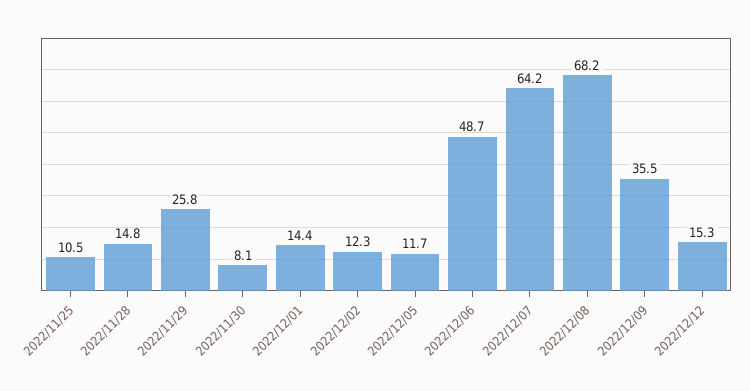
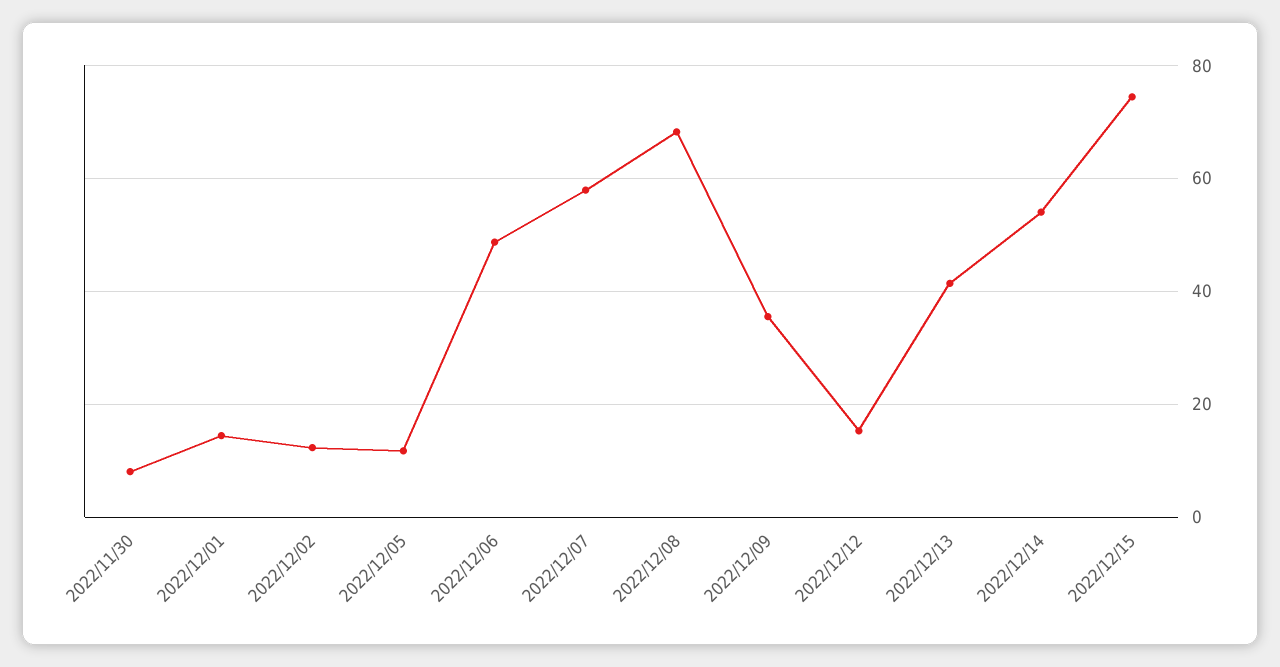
2022/11/25: 10.5 -> none
2022/11/28: 14.8 -> none
2022/11/29: 25.8 -> none
2022/12/07: 64.2 -> 58
2022/12/13: none -> 42
2022/12/14: none -> 54
2022/12/15: none -> 74

